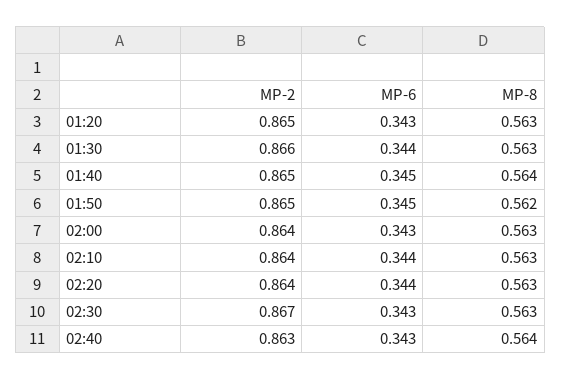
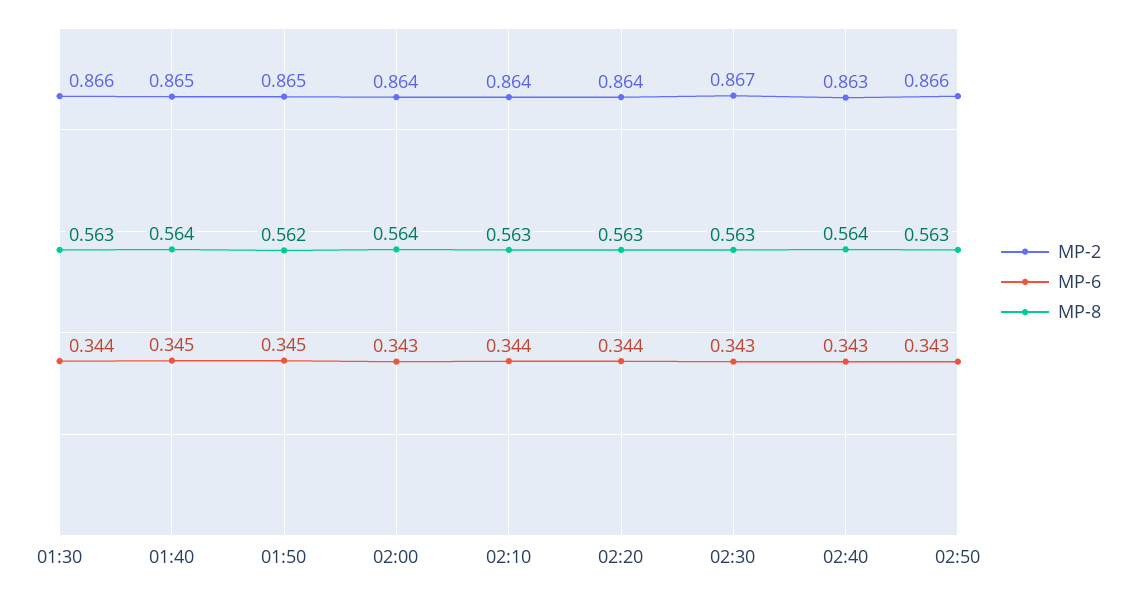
MP-2, 01:20: 0.865 -> none
MP-6, 01:20: 0.343 -> none
MP-8, 01:20: 0.563 -> none
MP-8, 02:00: 0.563 -> 0.564
MP-2, 02:50: none -> 0.866
MP-6, 02:50: none -> 0.343
MP-8, 02:50: none -> 0.563

